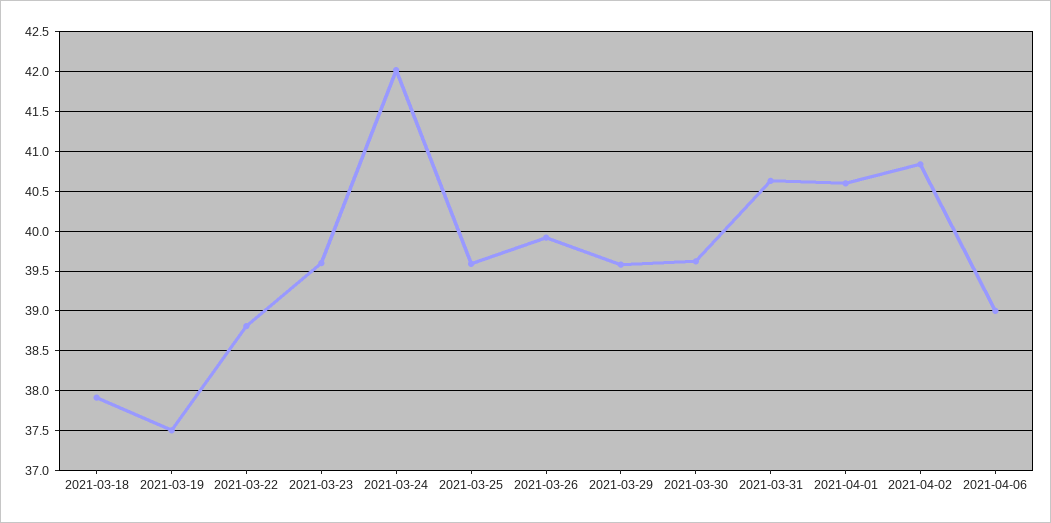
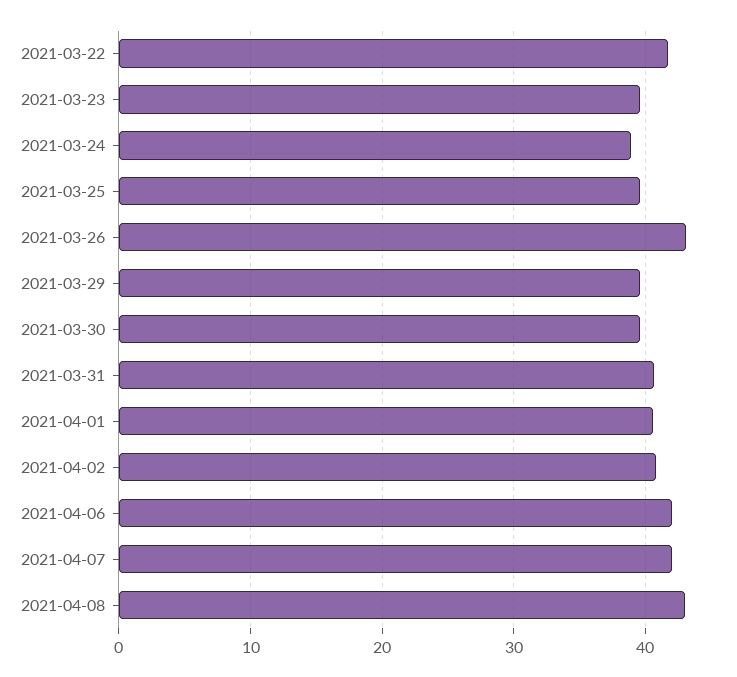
2021-03-18: 37.9 -> none
2021-03-19: 37.5 -> none
2021-03-22: 38.8 -> 42
2021-03-24: 42 -> 39
2021-03-26: 39.9 -> 43
2021-04-06: 39 -> 42
2021-04-07: none -> 42
2021-04-08: none -> 43

